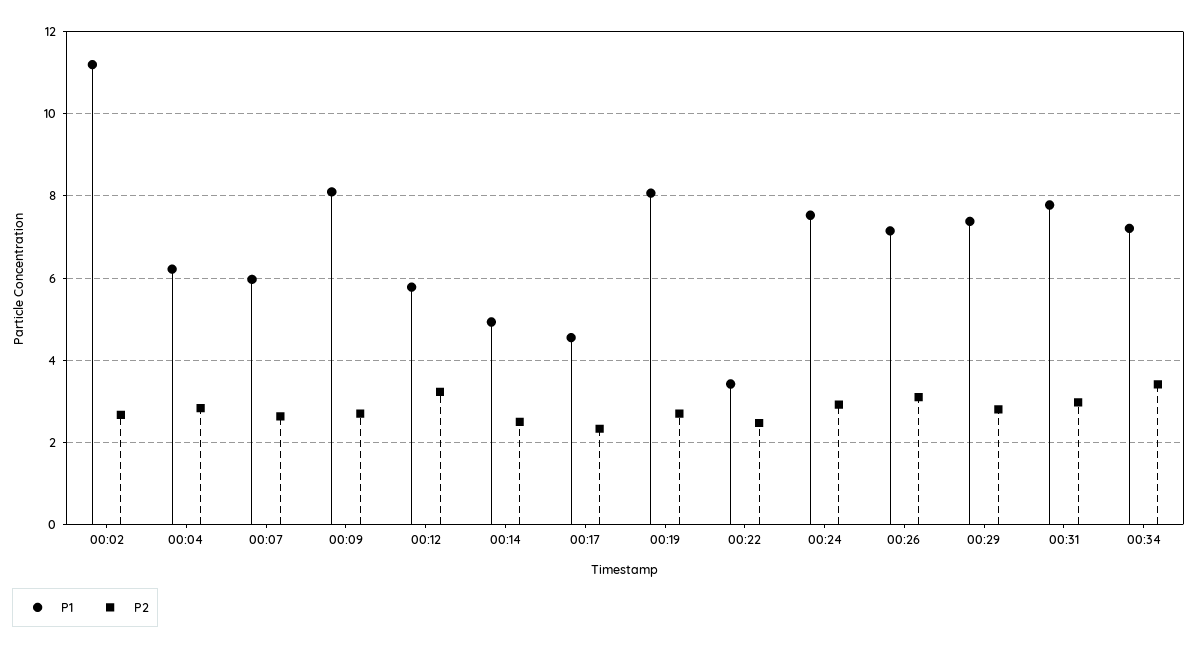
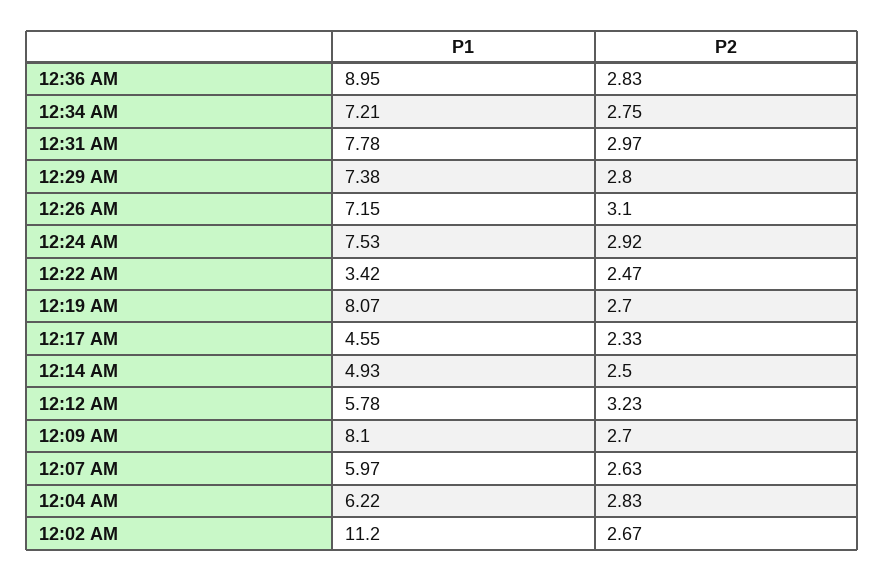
P2, 00:34: 3.4 -> 2.75
P1, 12:36 AM: none -> 8.95
P2, 12:36 AM: none -> 2.83

